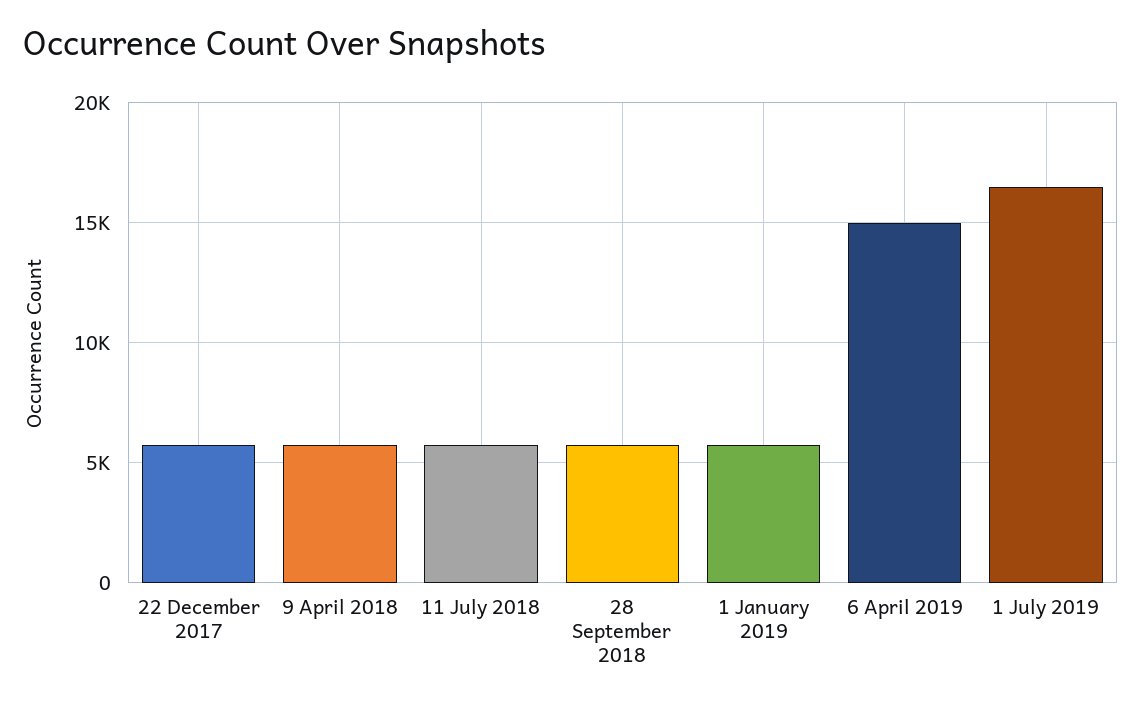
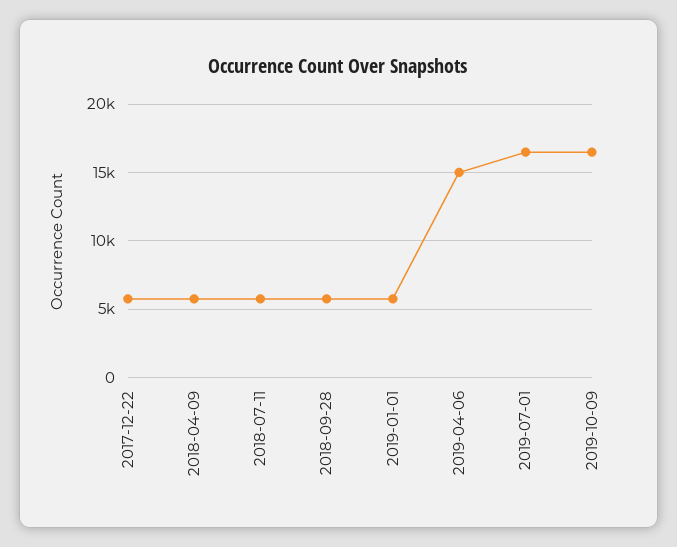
2019-10-09: none -> 16500

